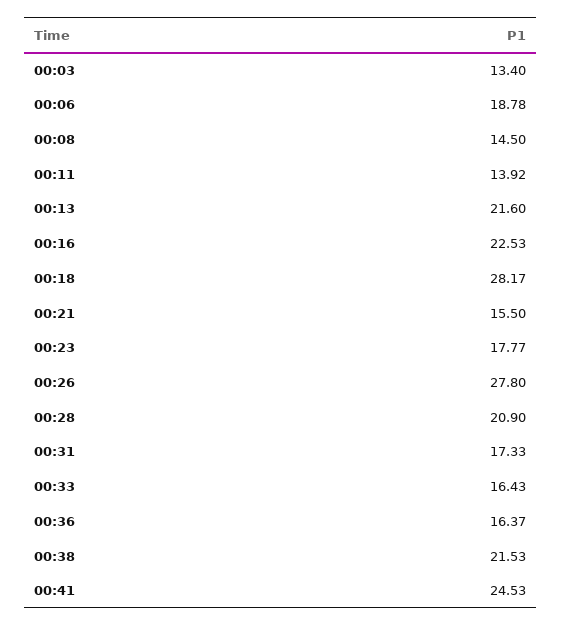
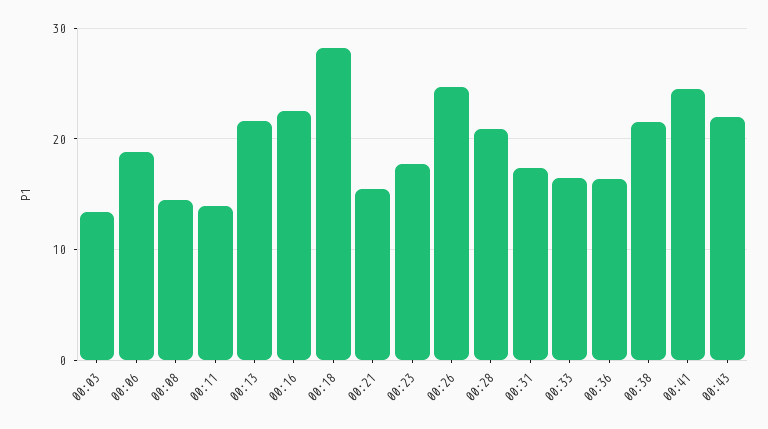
00:26: 27.8 -> 25
00:43: none -> 22

